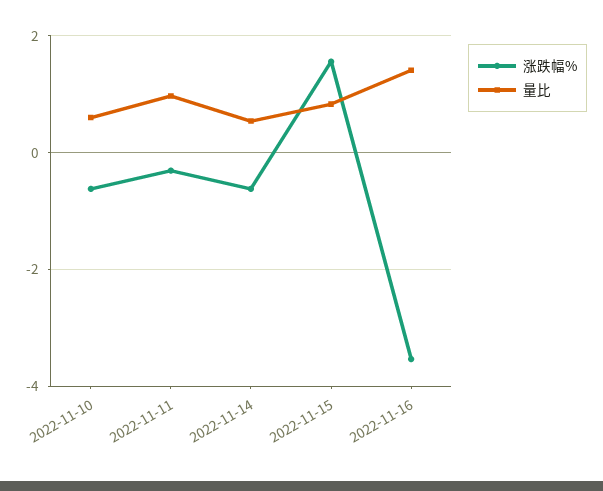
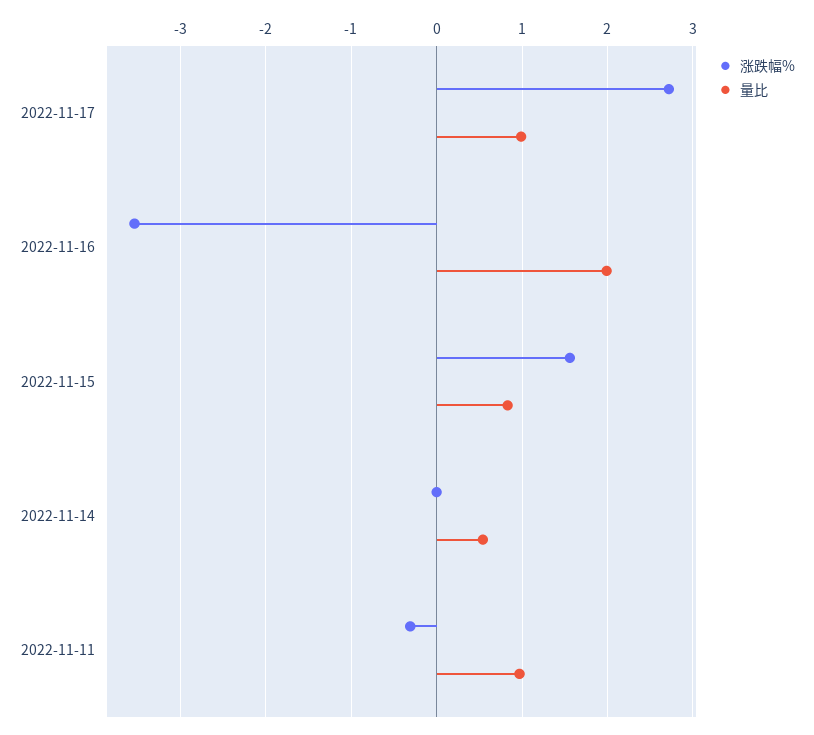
涨跌幅%, 2022-11-10: -0.6 -> none
量比, 2022-11-10: 0.6 -> none
涨跌幅%, 2022-11-14: -0.6 -> 0
量比, 2022-11-16: 1.4 -> 2
涨跌幅%, 2022-11-17: none -> 2.7
量比, 2022-11-17: none -> 1

